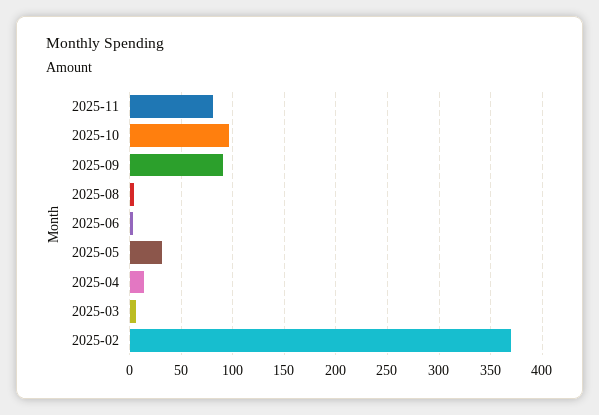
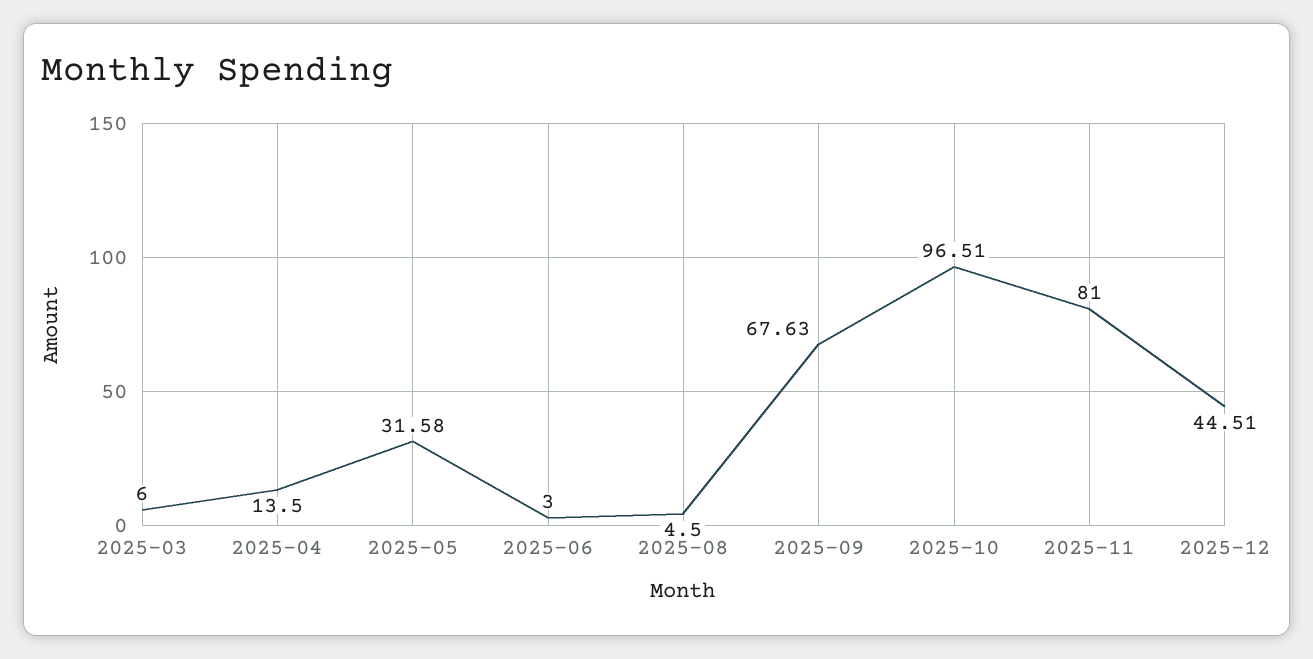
2025-09: 90 -> 67.63
2025-02: 370 -> none
2025-12: none -> 44.51

